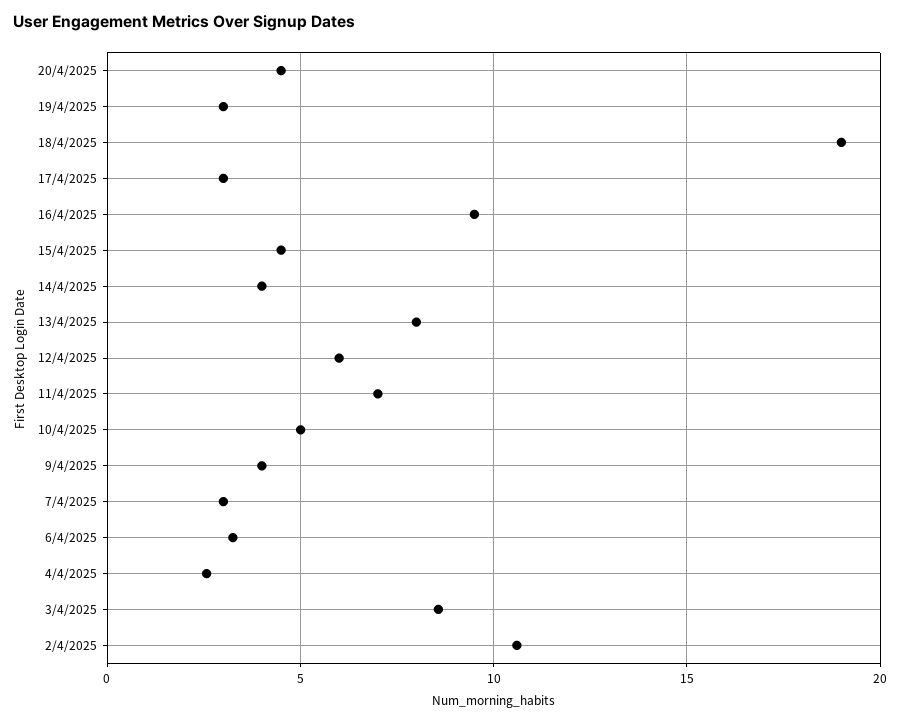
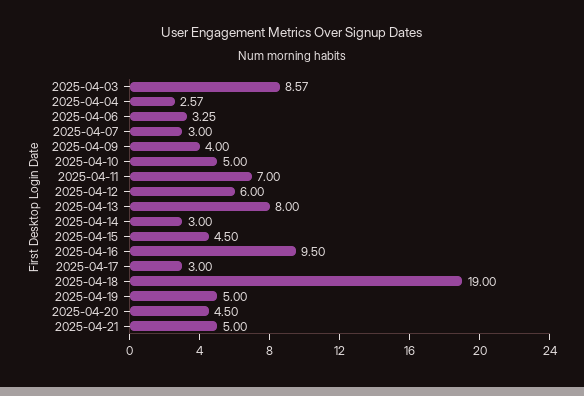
19/4/2025: 3 -> 5
14/4/2025: 4 -> 3
2/4/2025: 10.5 -> none
2025-04-21: none -> 5

